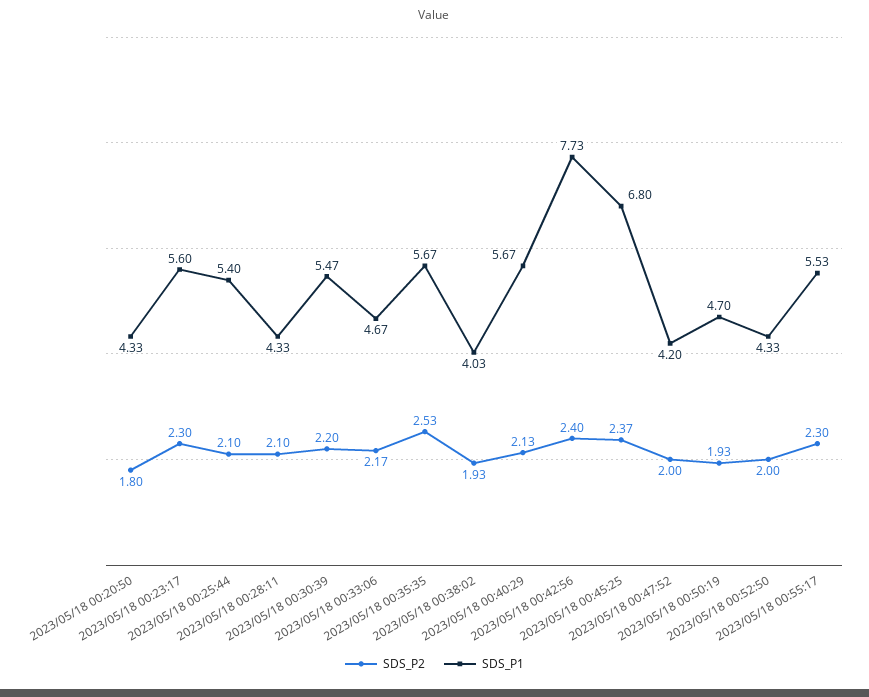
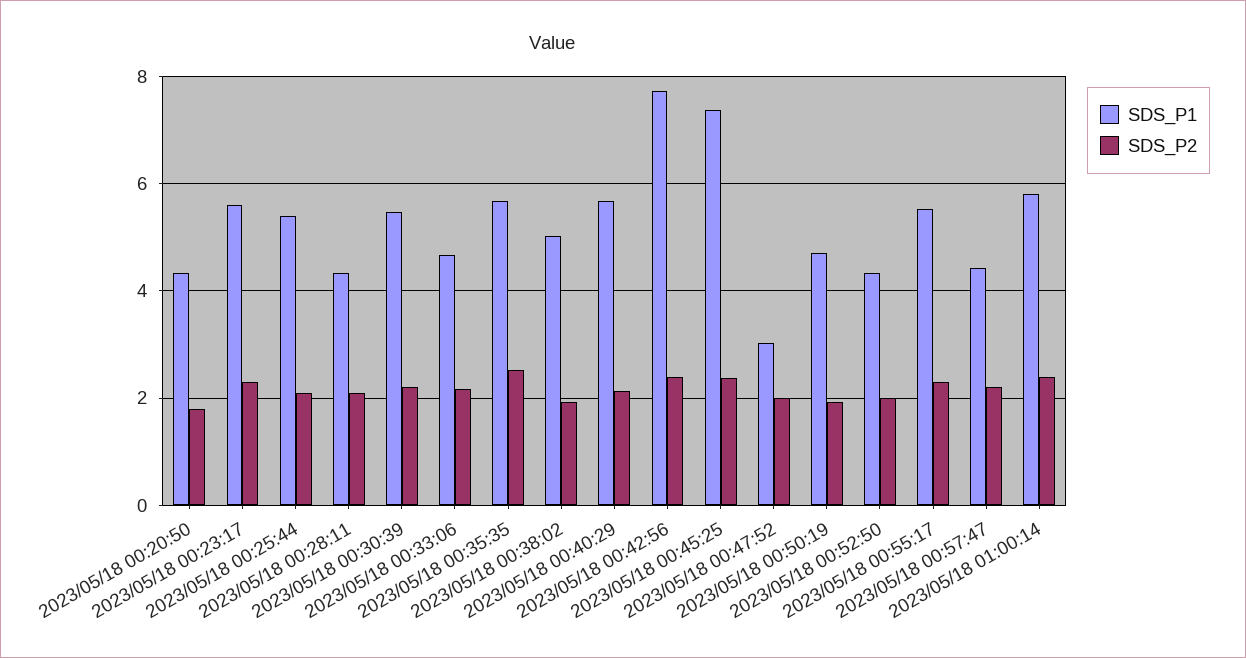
SDS_P1, 2023/05/18 00:38:02: 4.03 -> 5
SDS_P1, 2023/05/18 00:45:25: 6.8 -> 7.4
SDS_P1, 2023/05/18 00:47:52: 4.2 -> 3
SDS_P1, 2023/05/18 00:57:47: none -> 4.4
SDS_P2, 2023/05/18 00:57:47: none -> 2.2
SDS_P1, 2023/05/18 01:00:14: none -> 5.8
SDS_P2, 2023/05/18 01:00:14: none -> 2.4

